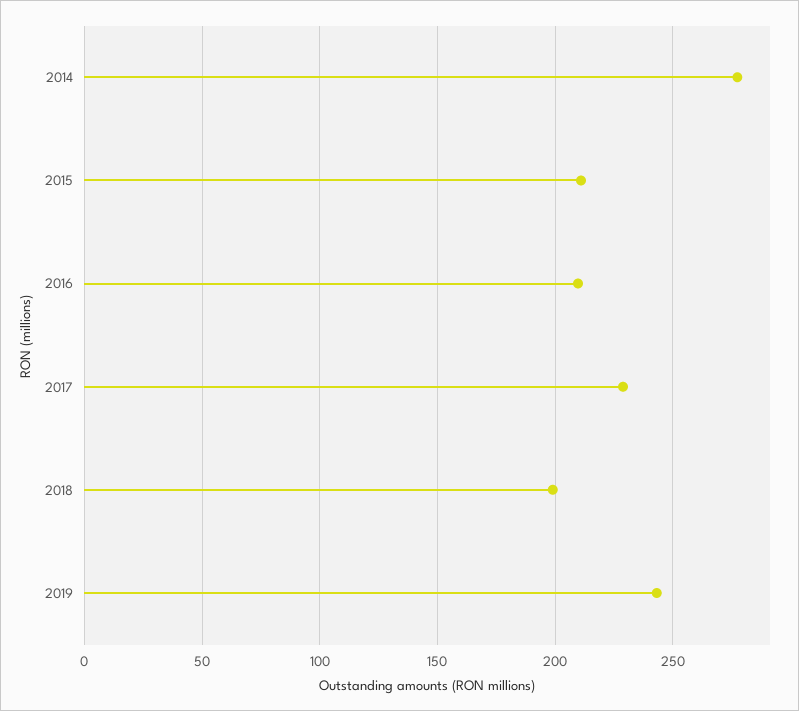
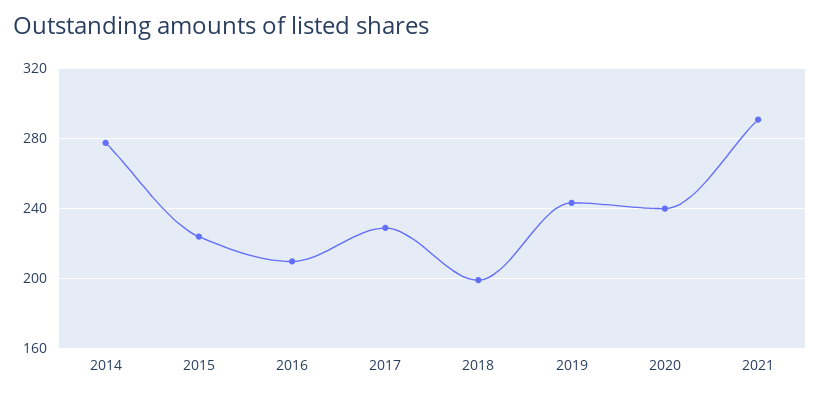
2015: 210 -> 225
2020: none -> 240
2021: none -> 290

